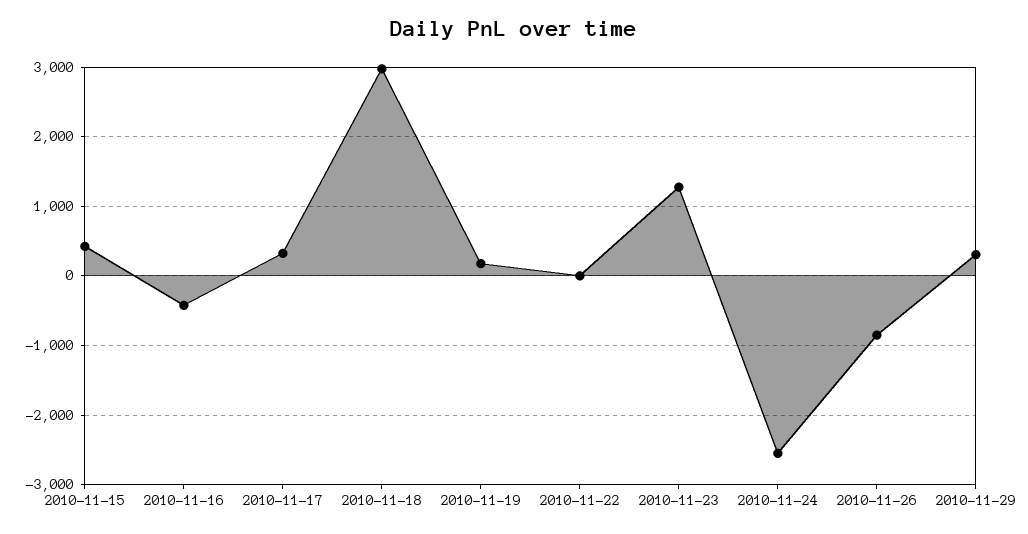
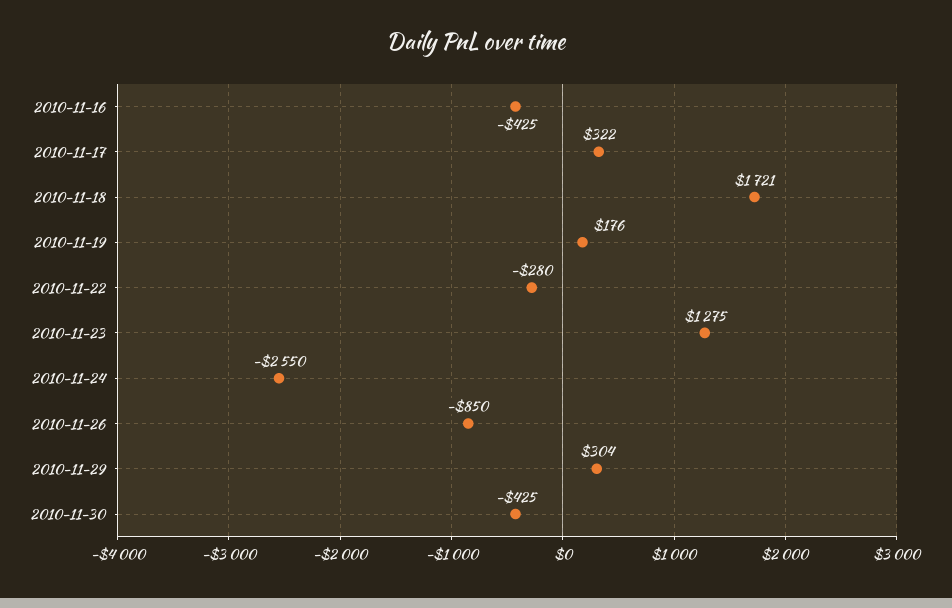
2010-11-15: 400 -> none
2010-11-18: 3000 -> 1721
2010-11-22: 0 -> -280
2010-11-30: none -> -425

